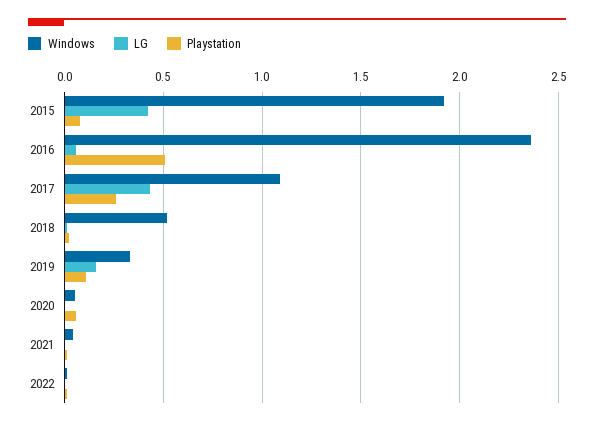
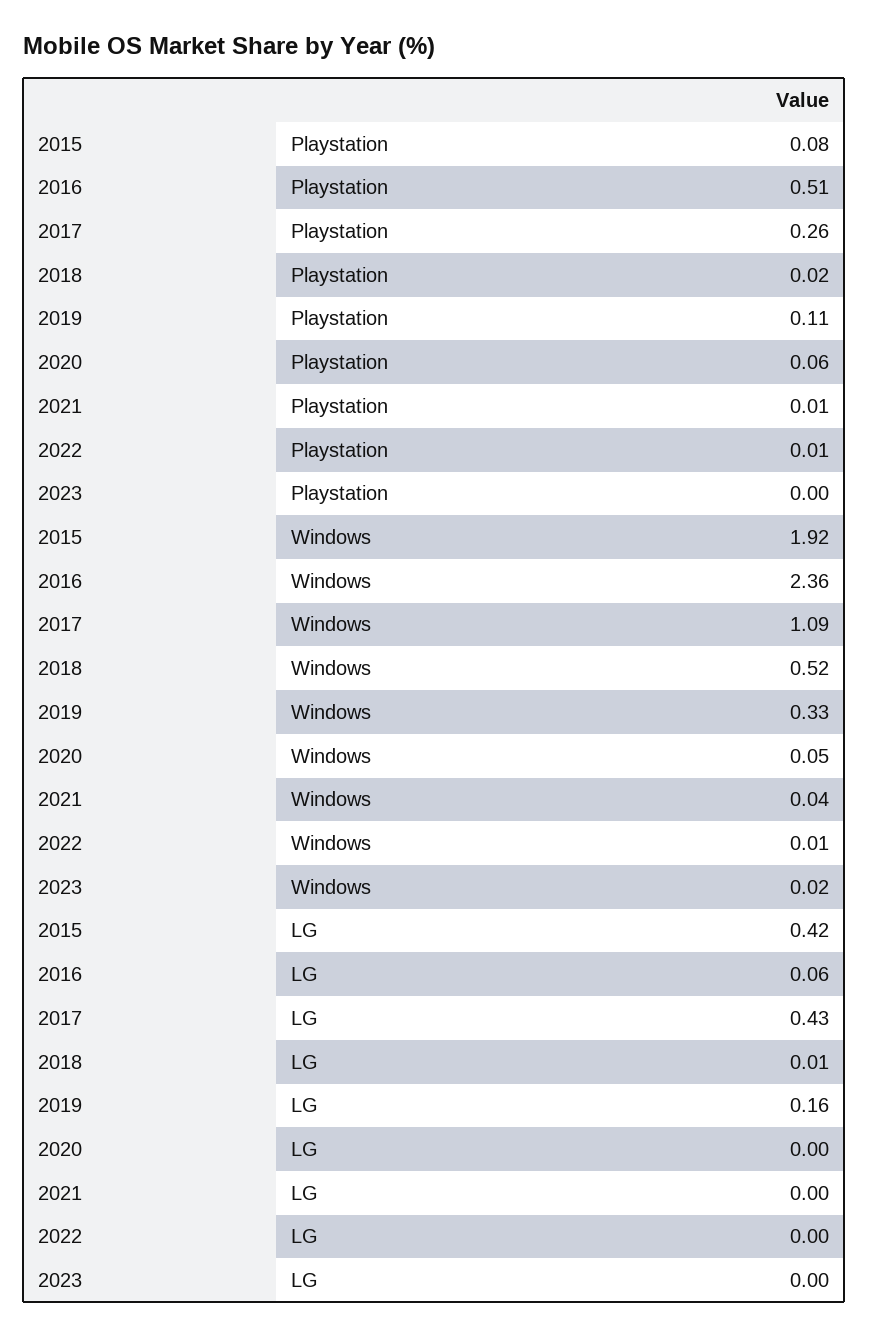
Playstation, 2023: none -> 0
Windows, 2023: none -> 0.02
LG, 2023: none -> 0

